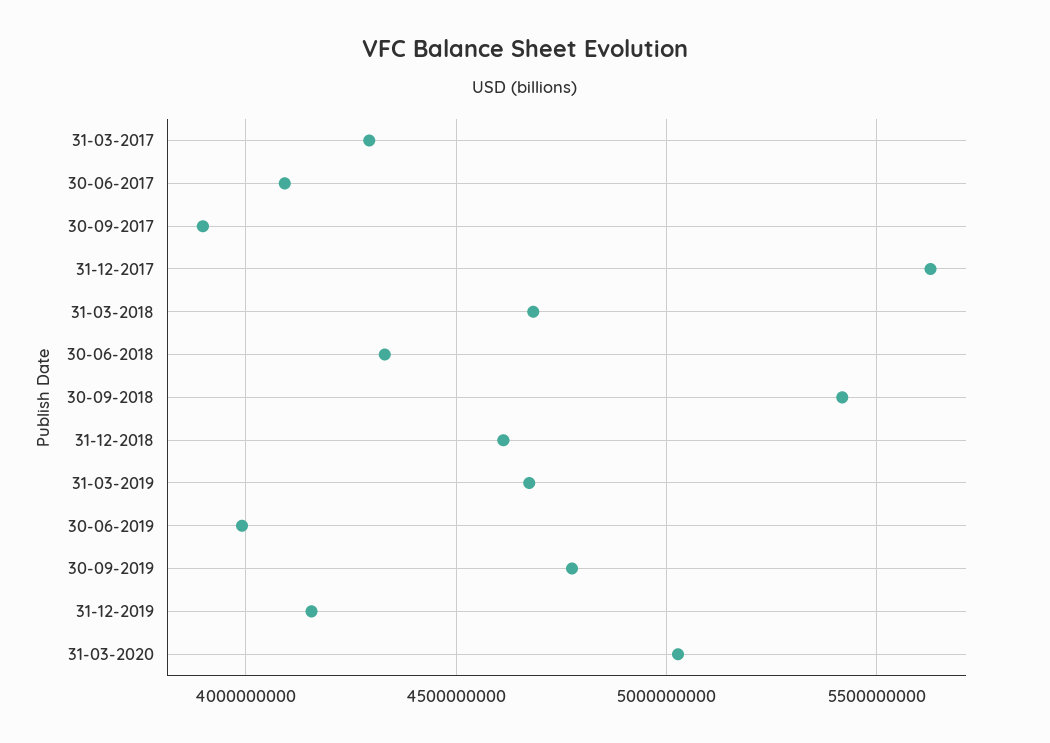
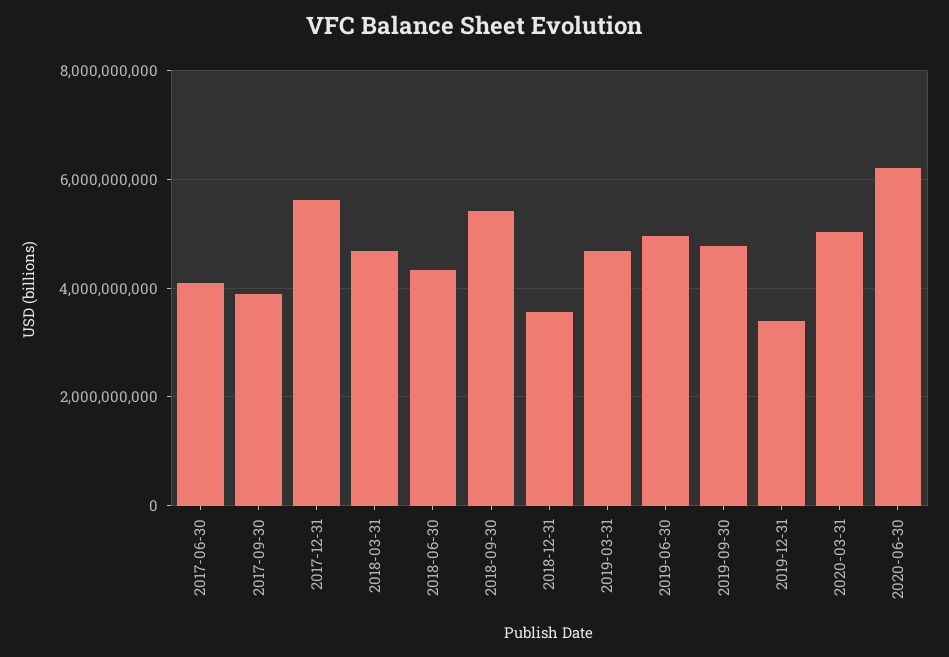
31-03-2017: 4300000000 -> none
31-12-2018: 4600000000 -> 3600000000
30-06-2019: 4000000000 -> 5000000000
31-12-2019: 4150000000 -> 3400000000
2020-06-30: none -> 6200000000

